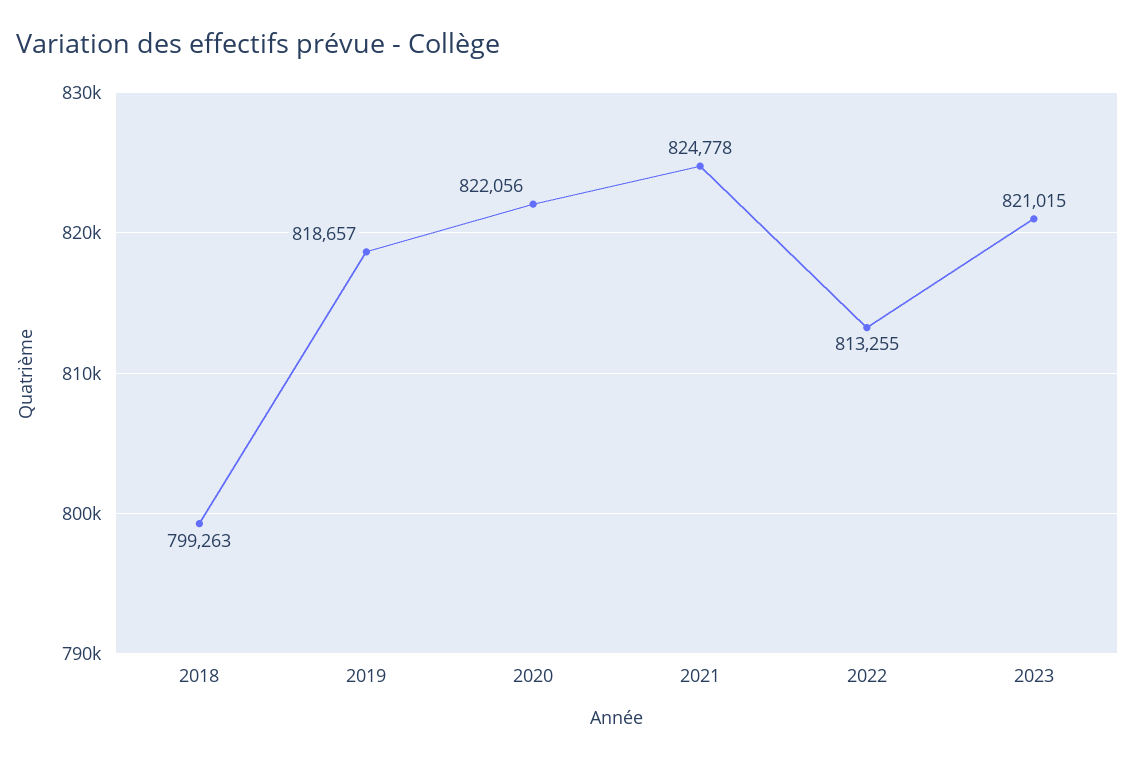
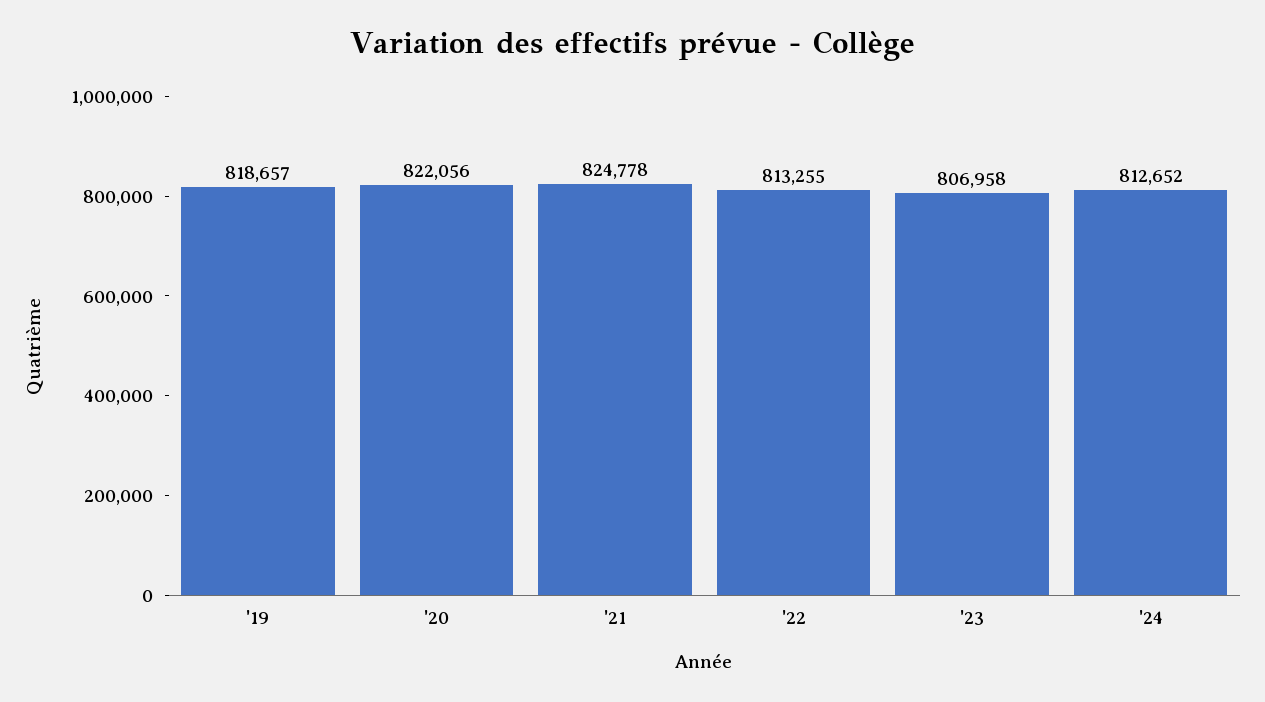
2018: 799263 -> none
2023: 821015 -> 806958
'24: none -> 812652

